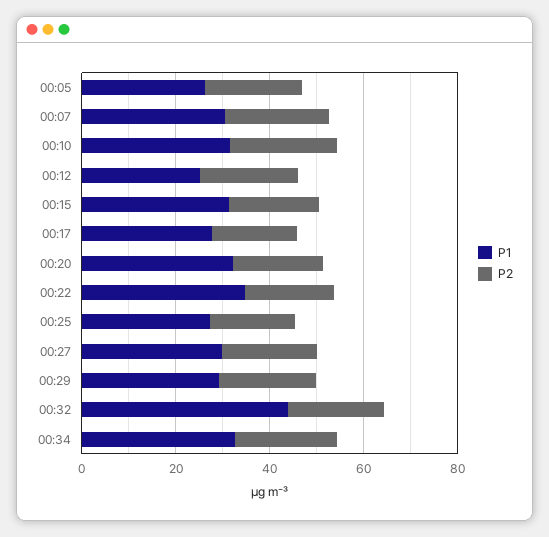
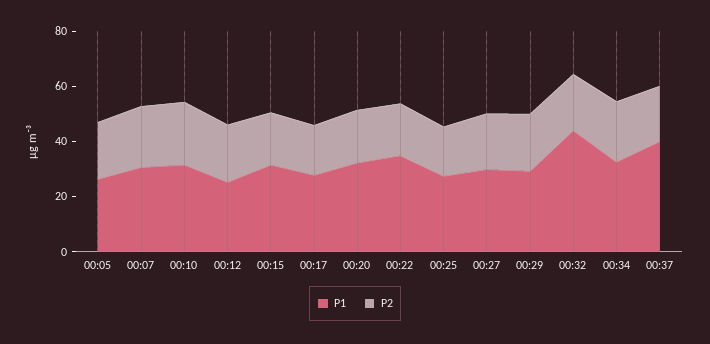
P1, 00:37: none -> 40
P2, 00:37: none -> 20

